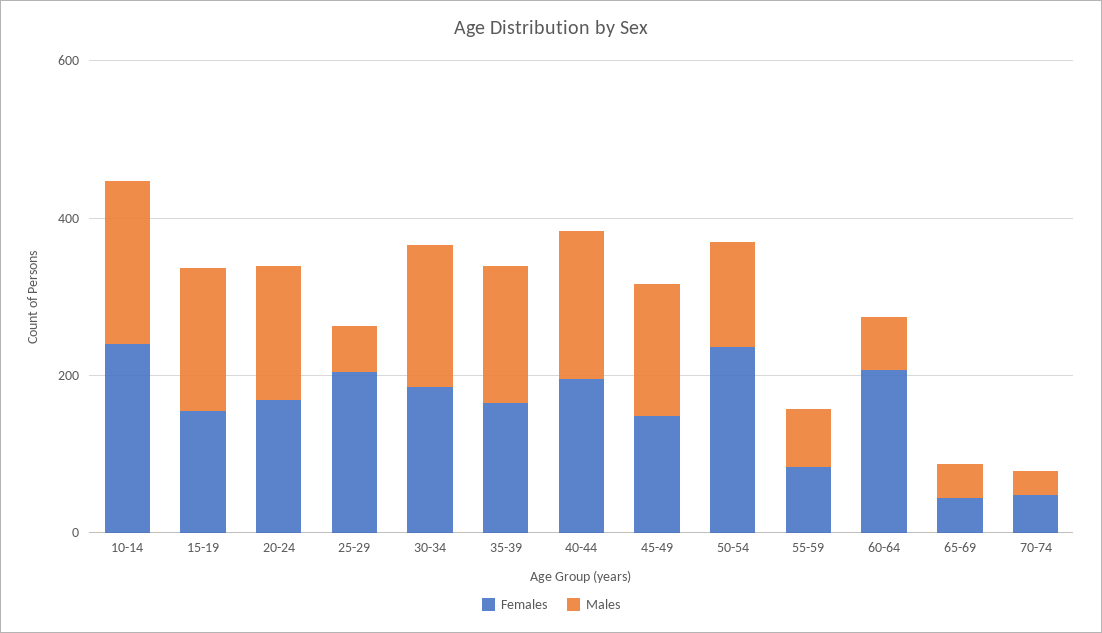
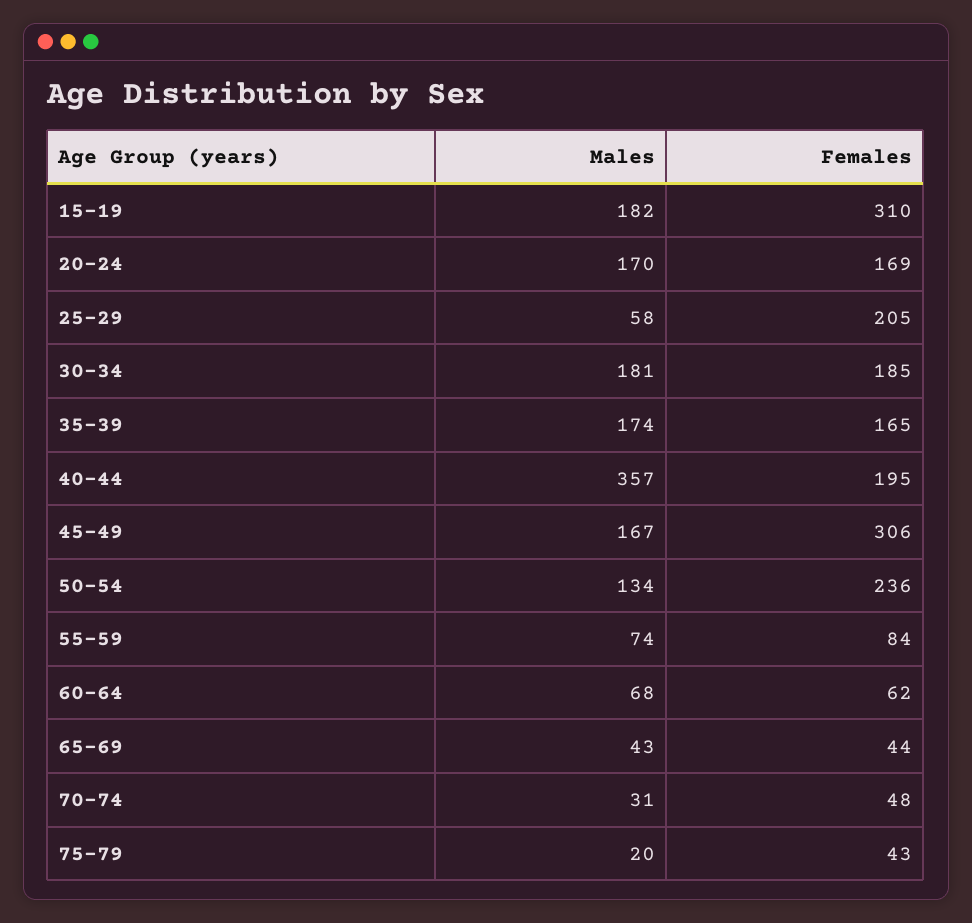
Females, 10-14: 250 -> none
Males, 10-14: 200 -> none
Females, 15-19: 150 -> 310
Males, 40-44: 200 -> 357
Females, 45-49: 150 -> 306
Females, 60-64: 200 -> 62
Males, 75-79: none -> 20
Females, 75-79: none -> 43

